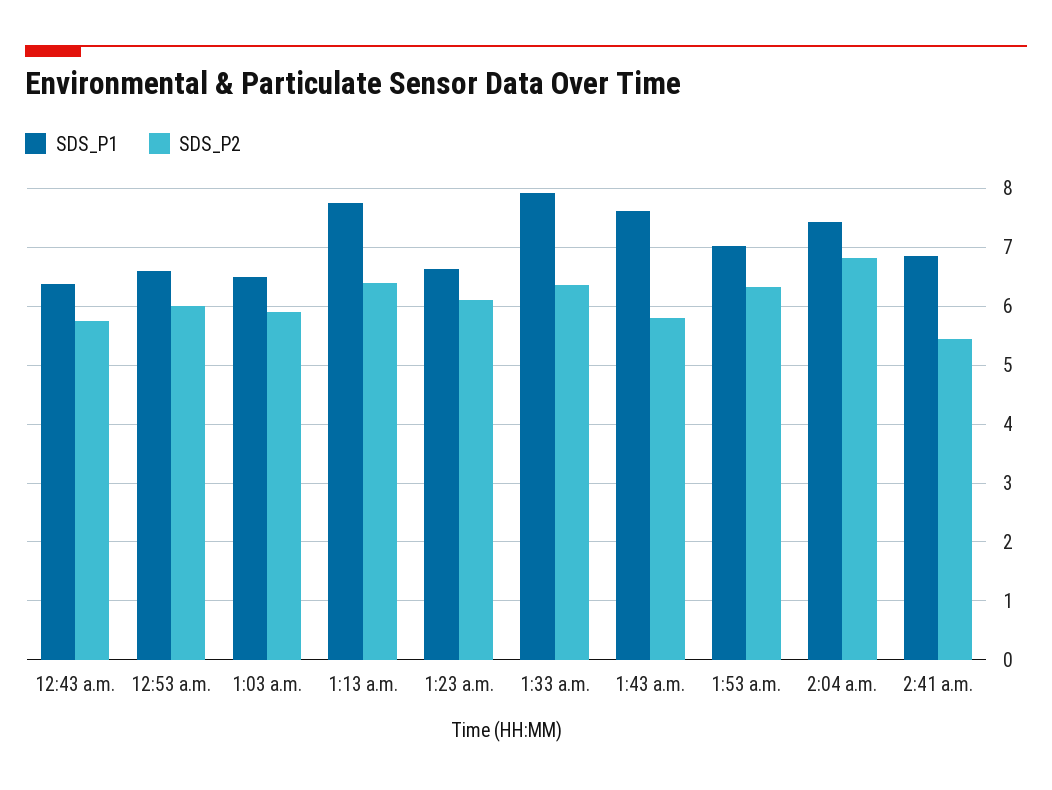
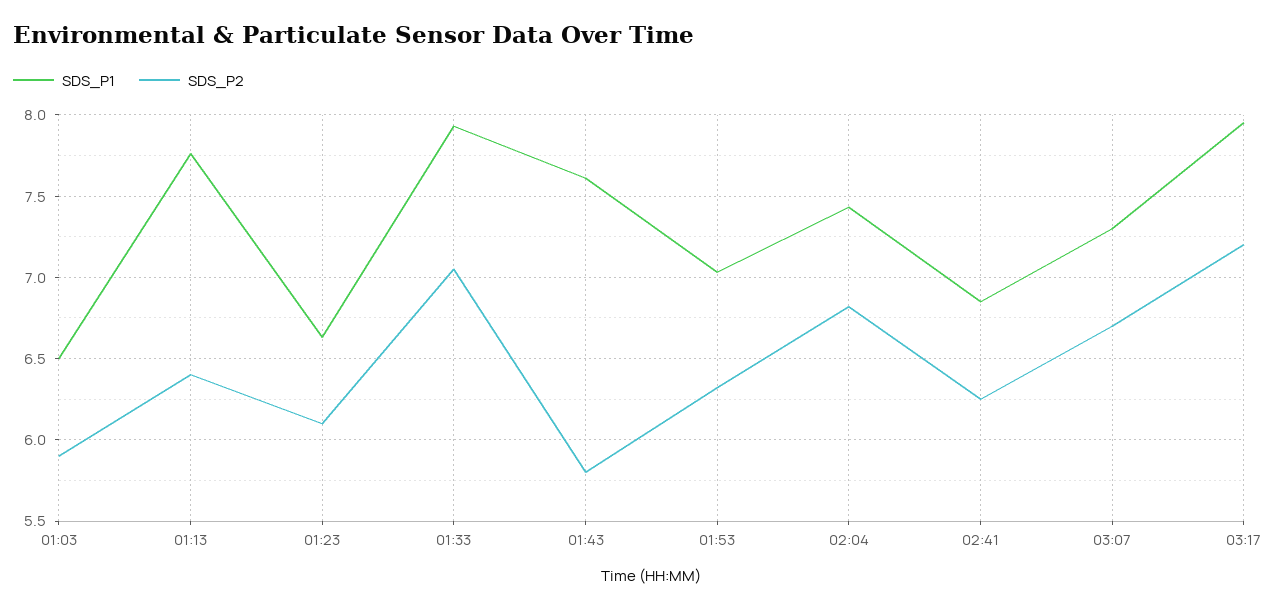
SDS_P1, 12:43 a.m.: 6.4 -> none
SDS_P2, 12:43 a.m.: 5.8 -> none
SDS_P1, 12:53 a.m.: 6.6 -> none
SDS_P2, 12:53 a.m.: 6 -> none
SDS_P2, 1:33 a.m.: 6.4 -> 7.05
SDS_P2, 2:41 a.m.: 5.4 -> 6.25
SDS_P1, 03:07: none -> 7.3
SDS_P2, 03:07: none -> 6.7
SDS_P1, 03:17: none -> 7.95
SDS_P2, 03:17: none -> 7.2

